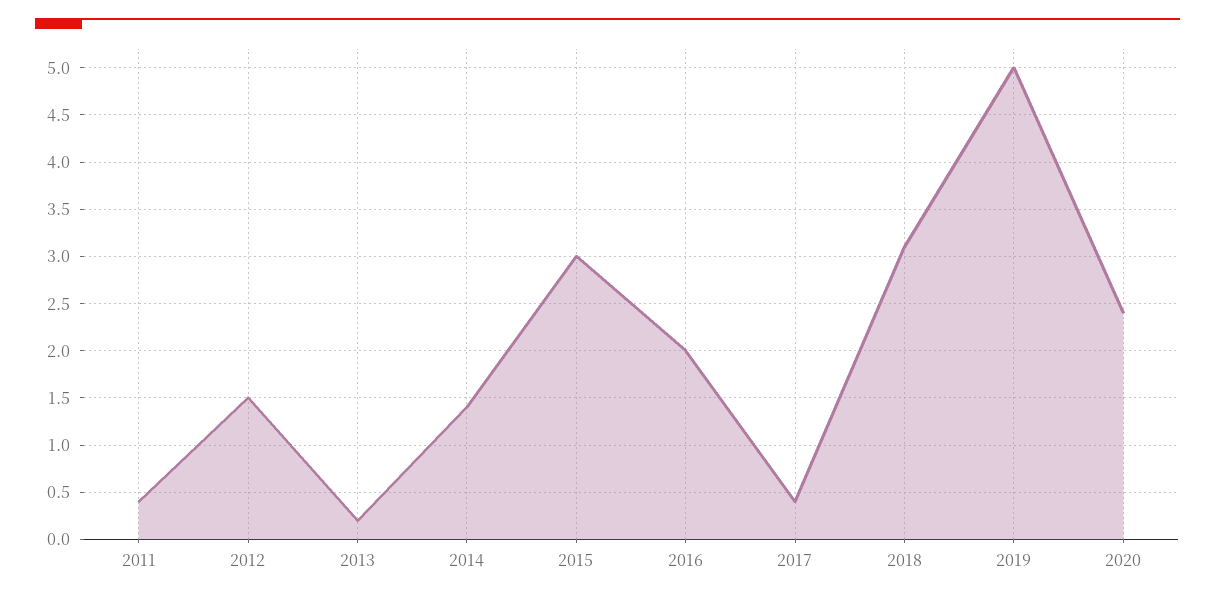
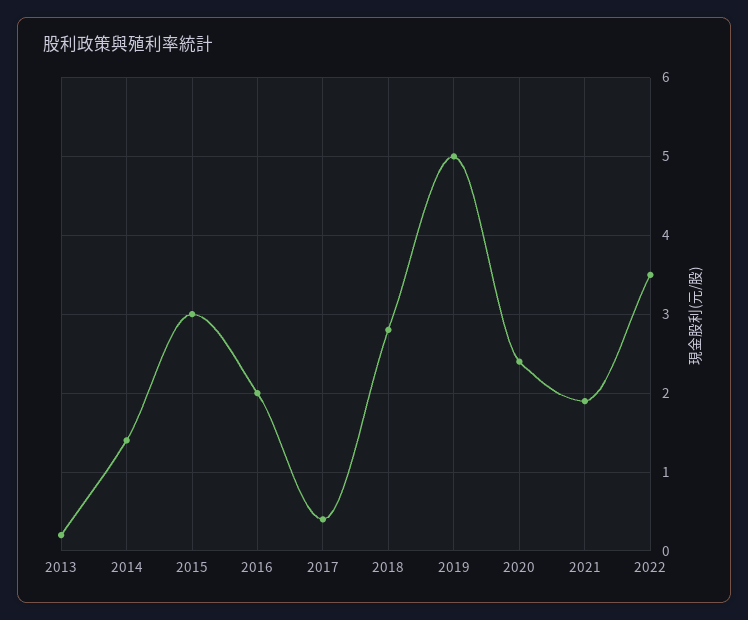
2011: 0.4 -> none
2012: 1.5 -> none
2018: 3.1 -> 2.8
2021: none -> 1.9
2022: none -> 3.5

